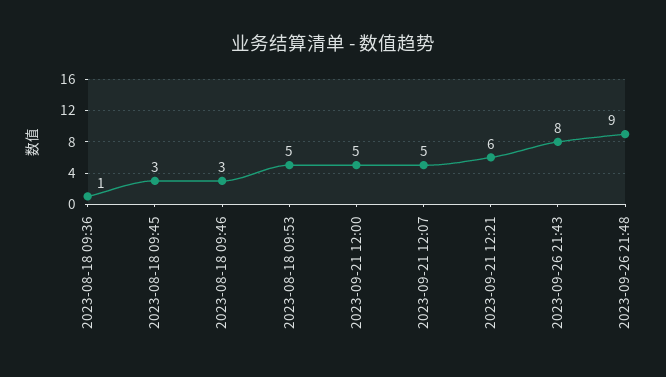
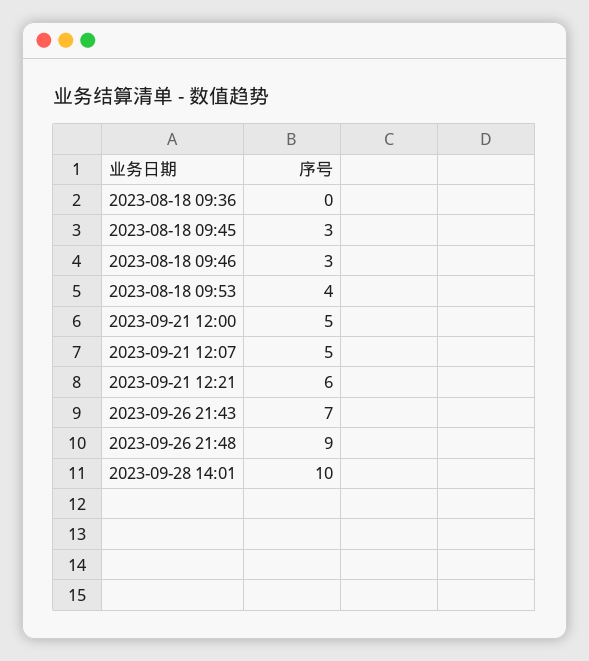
2023-08-18 09:36: 1 -> 0
2023-08-18 09:53: 5 -> 4
2023-09-26 21:43: 8 -> 7
2023-09-28 14:01: none -> 10

